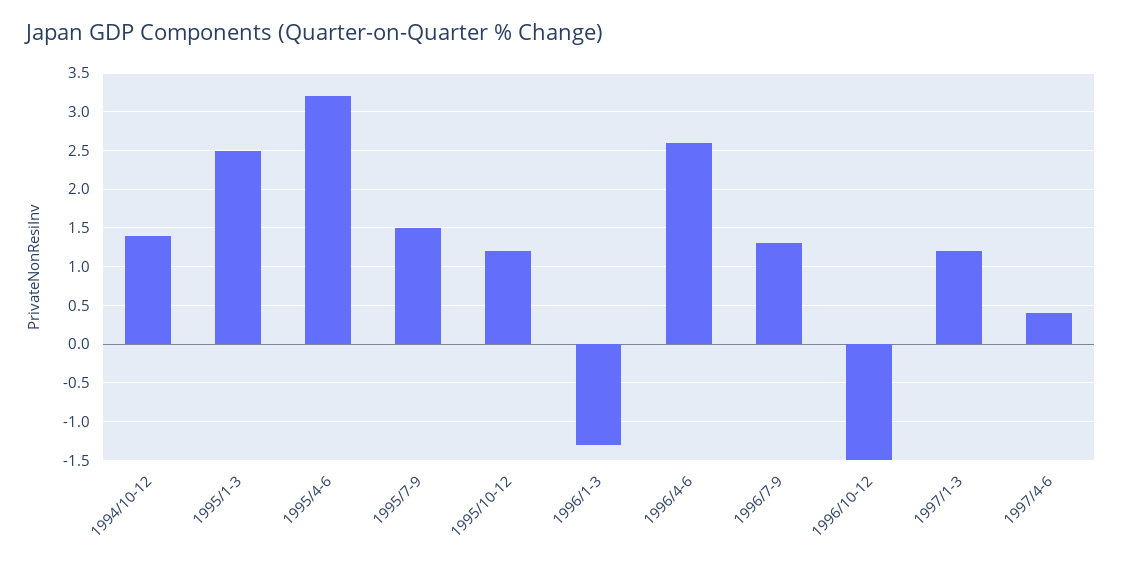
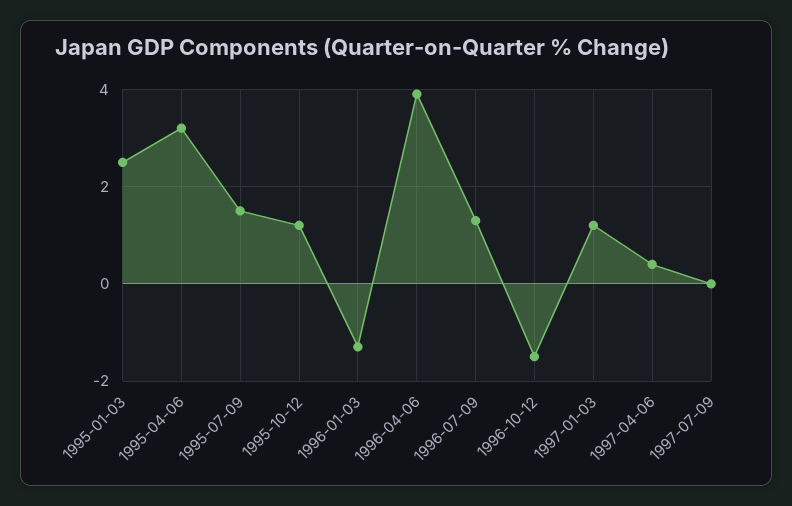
1994/10-12: 1.4 -> none
1996/4-6: 2.6 -> 4
1997-07-09: none -> 0

